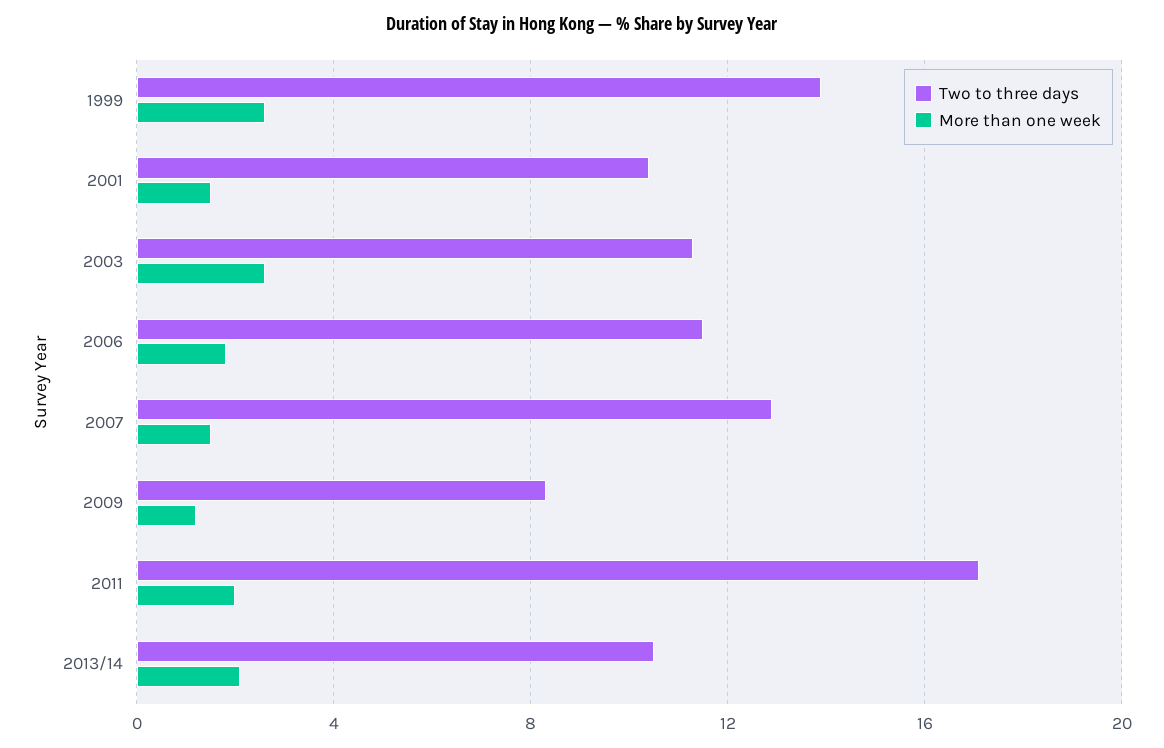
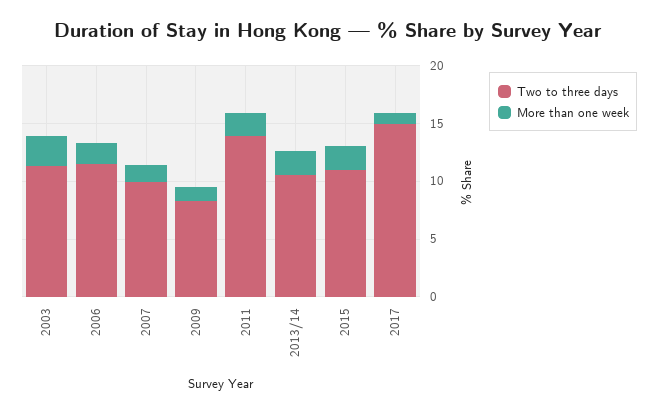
Two to three days, 1999: 14 -> none
More than one week, 1999: 2.5 -> none
Two to three days, 2001: 10.5 -> none
More than one week, 2001: 1.5 -> none
Two to three days, 2007: 13 -> 10
Two to three days, 2011: 17 -> 14
Two to three days, 2015: none -> 11
More than one week, 2015: none -> 2
Two to three days, 2017: none -> 15
More than one week, 2017: none -> 1

